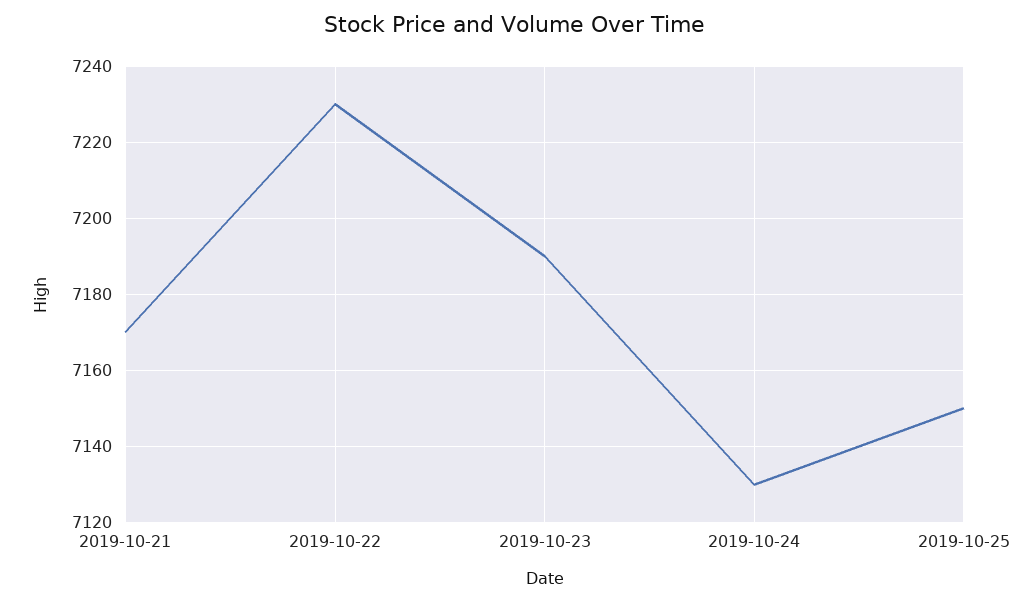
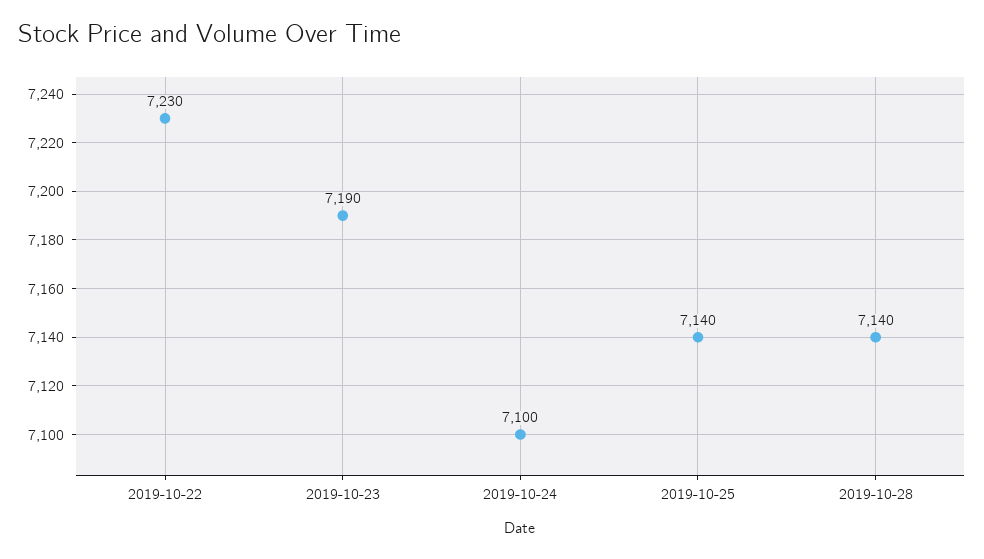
2019-10-21: 7170 -> none
2019-10-24: 7130 -> 7100
2019-10-25: 7150 -> 7140
2019-10-28: none -> 7140

